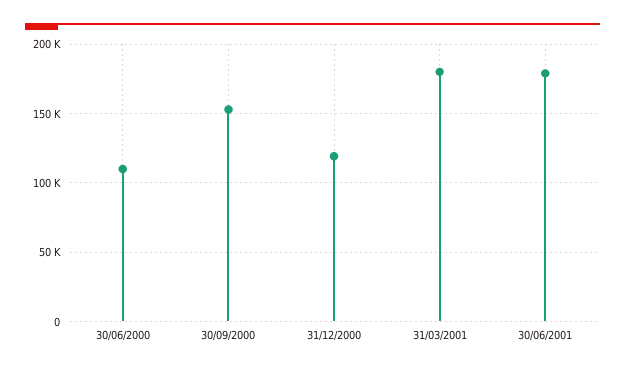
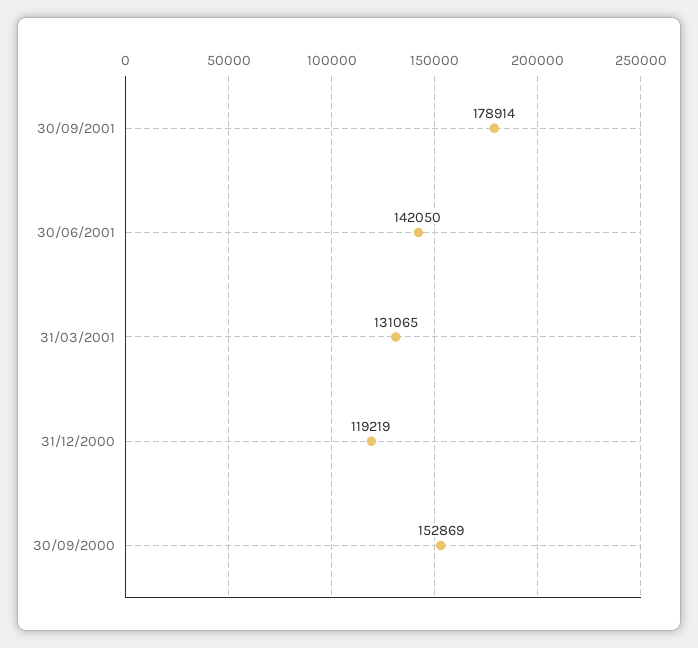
30/06/2000: 110000 -> none
31/03/2001: 180000 -> 131065
30/06/2001: 180000 -> 142050
30/09/2001: none -> 178914

